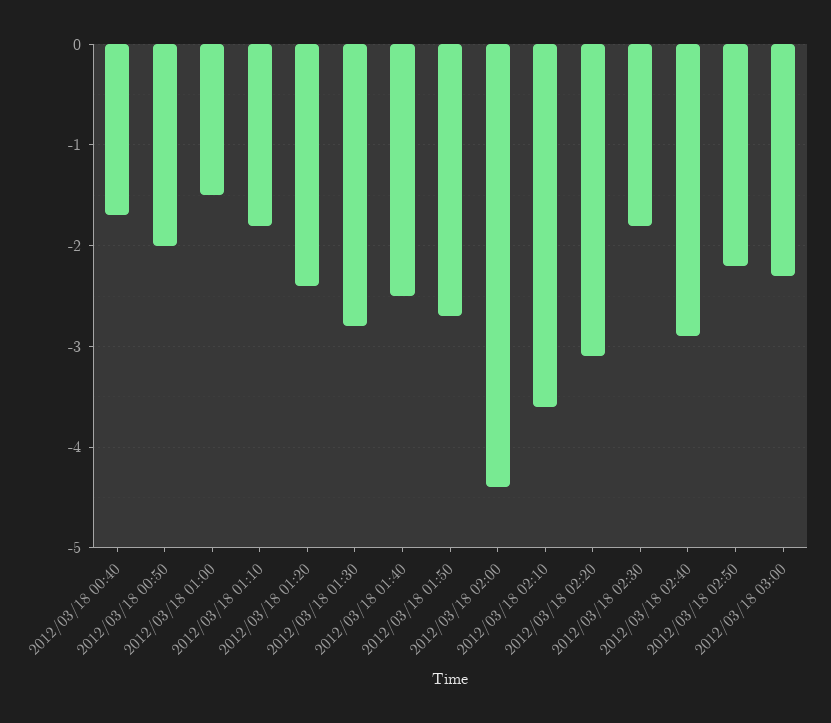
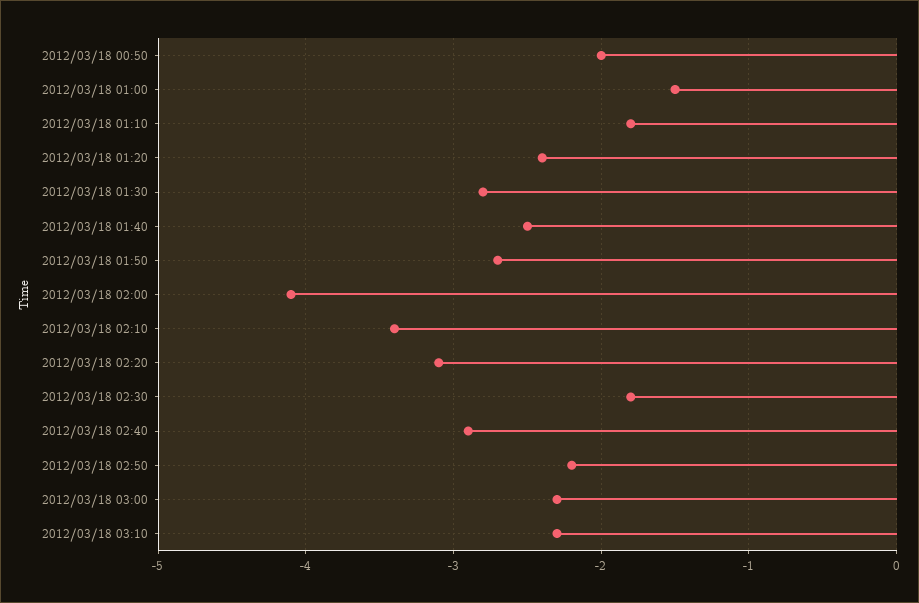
2012/03/18 00:40: -1.7 -> none
2012/03/18 02:00: -4.4 -> -4.1
2012/03/18 02:10: -3.6 -> -3.4
2012/03/18 03:10: none -> -2.3

